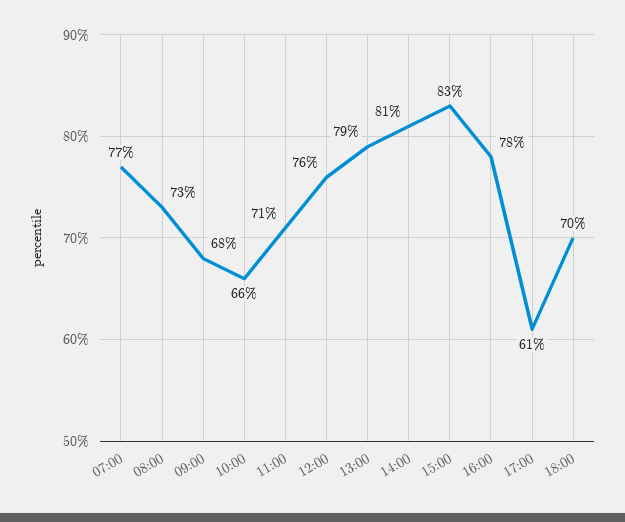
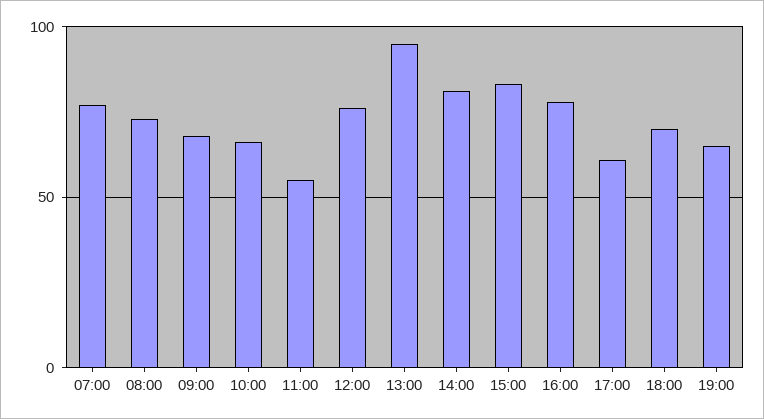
11:00: 71 -> 55
13:00: 79 -> 95
19:00: none -> 65

